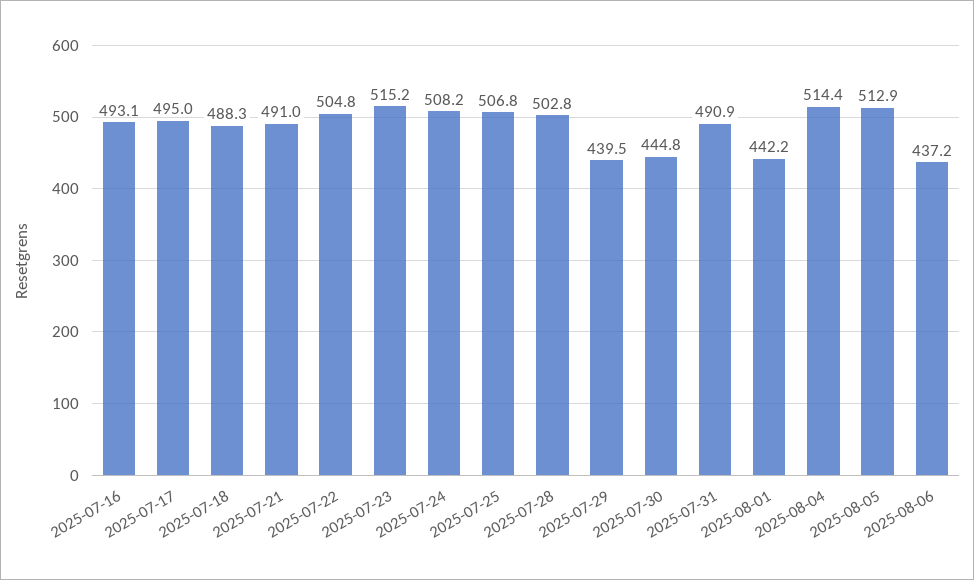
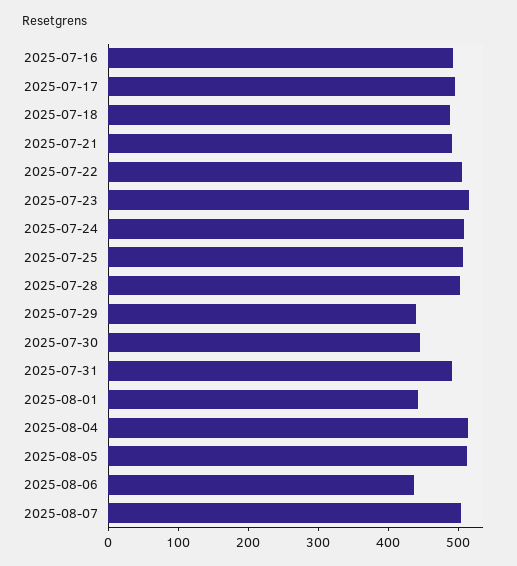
2025-08-07: none -> 500

